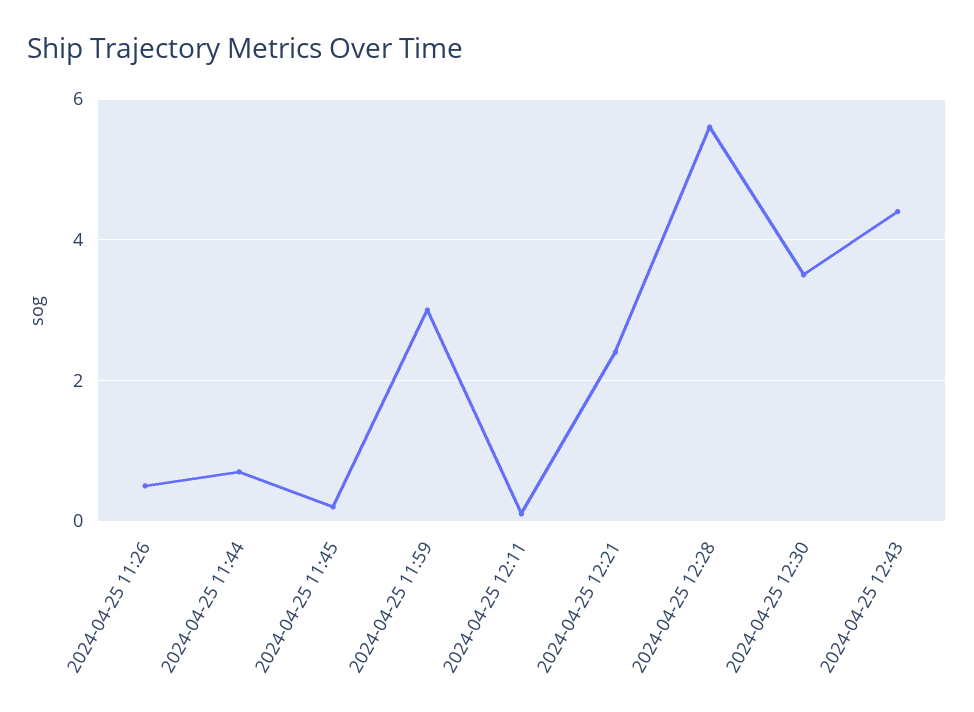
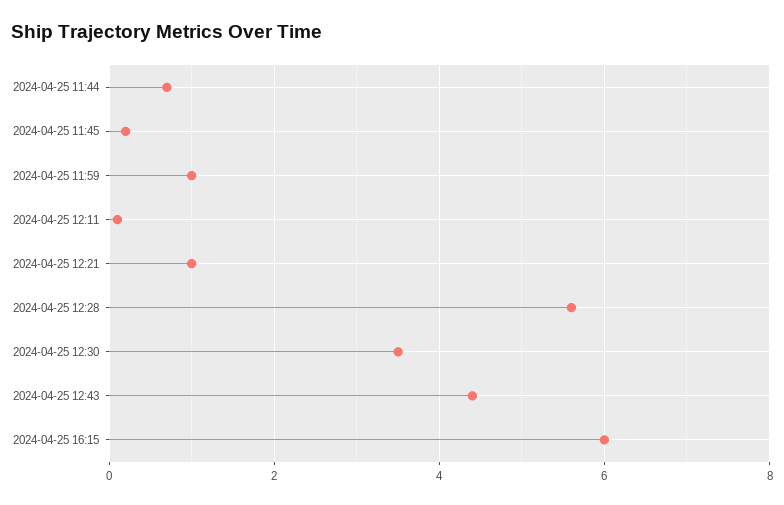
2024-04-25 11:26: 0.5 -> none
2024-04-25 11:59: 3 -> 1
2024-04-25 12:21: 2.5 -> 1
2024-04-25 16:15: none -> 6

